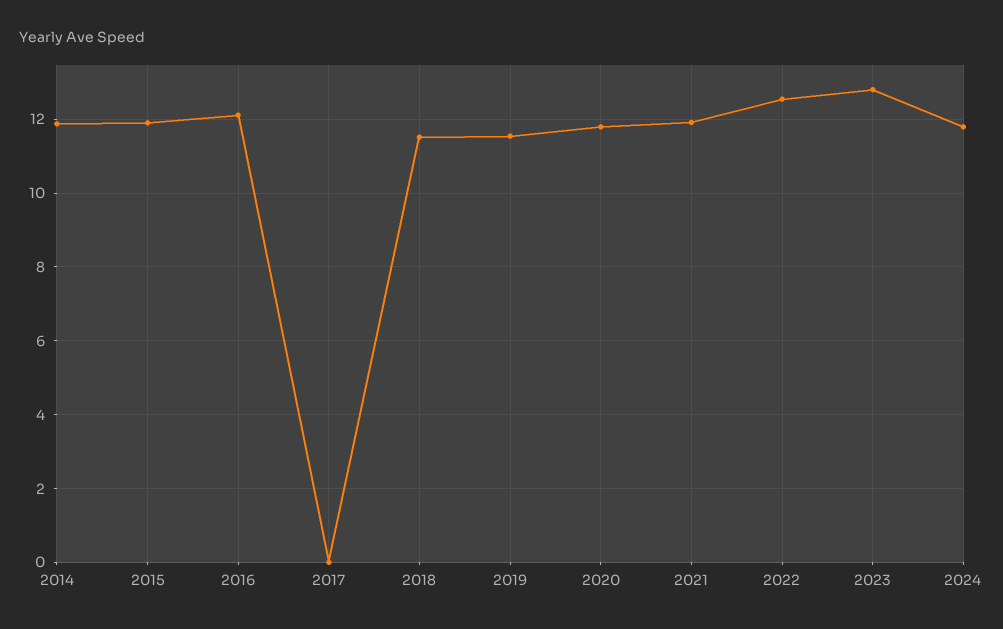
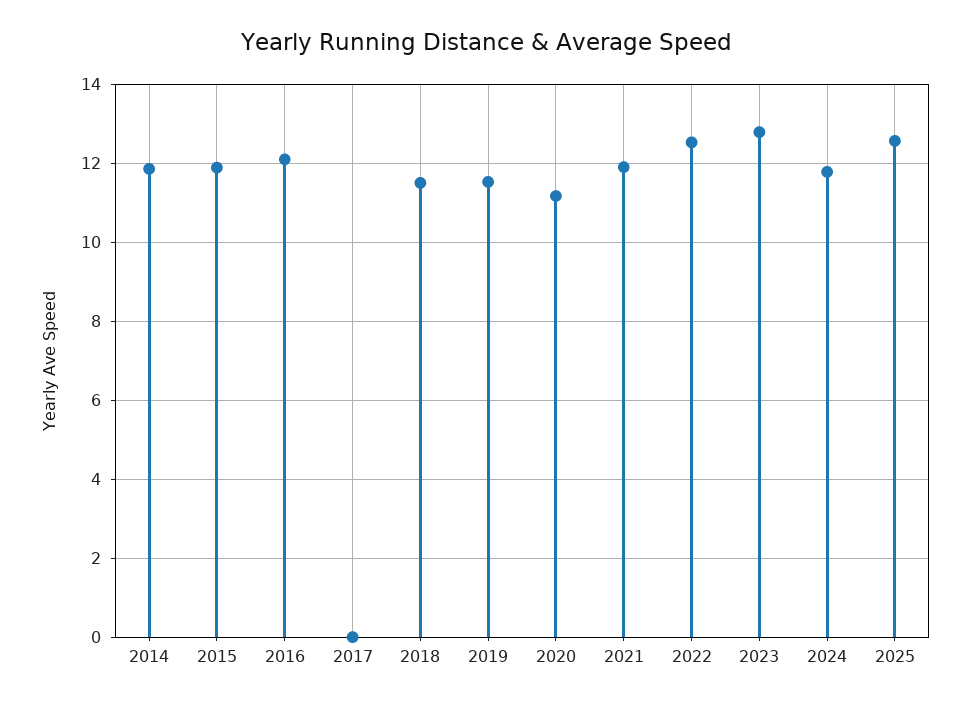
2020: 11.8 -> 11.2
2025: none -> 12.6

